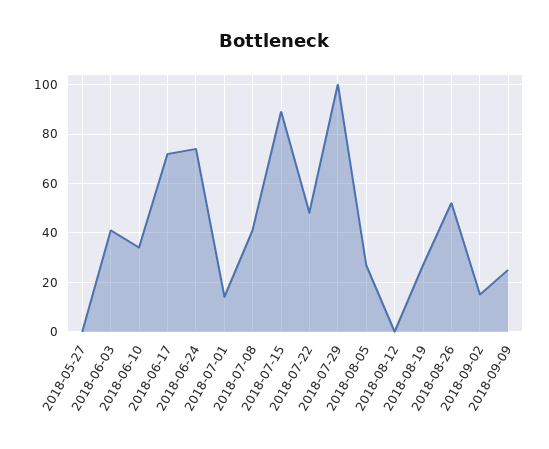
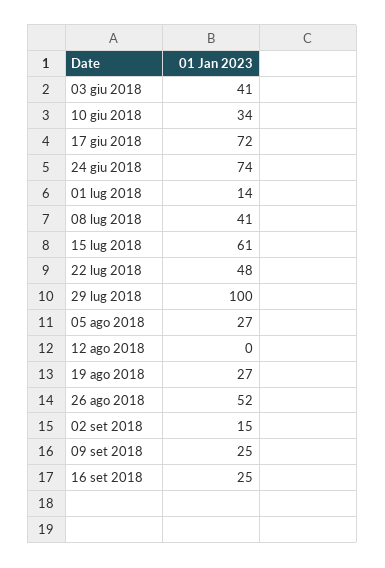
2018-05-27: 0 -> none
2018-07-15: 90 -> 61
16 set 2018: none -> 25

